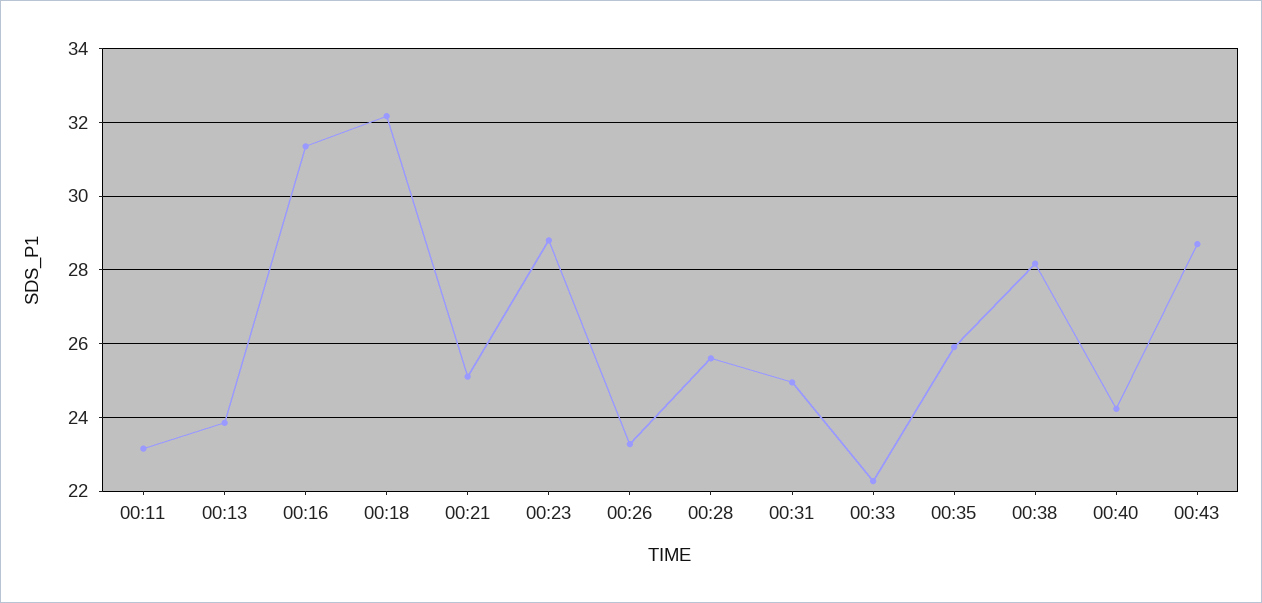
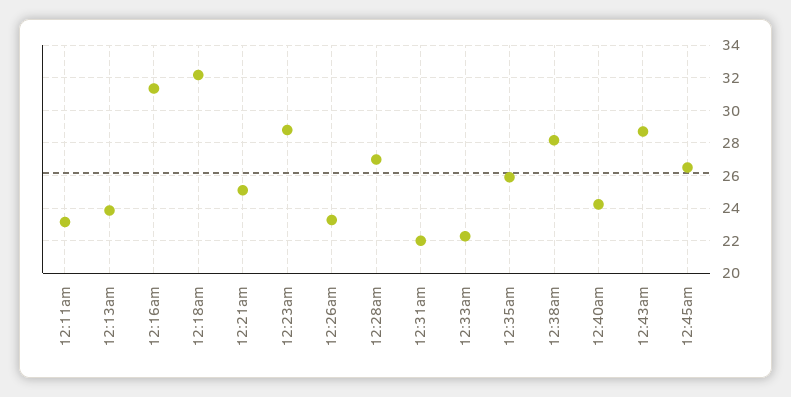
00:28: 25.6 -> 27
00:31: 25 -> 22
12:45am: none -> 26.5

